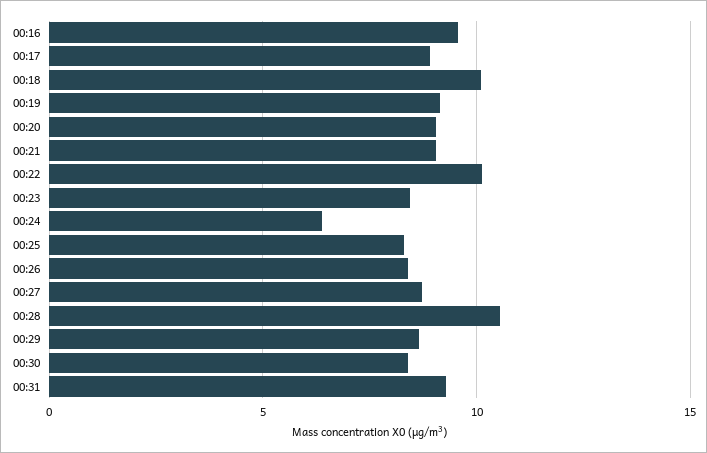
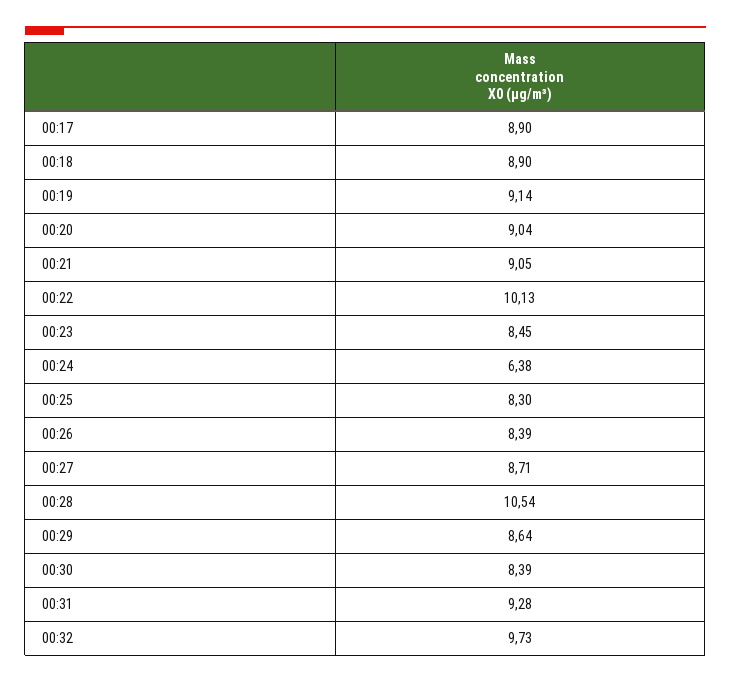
00:16: 9.5 -> none
00:18: 10 -> 8.9
00:32: none -> 9.73

